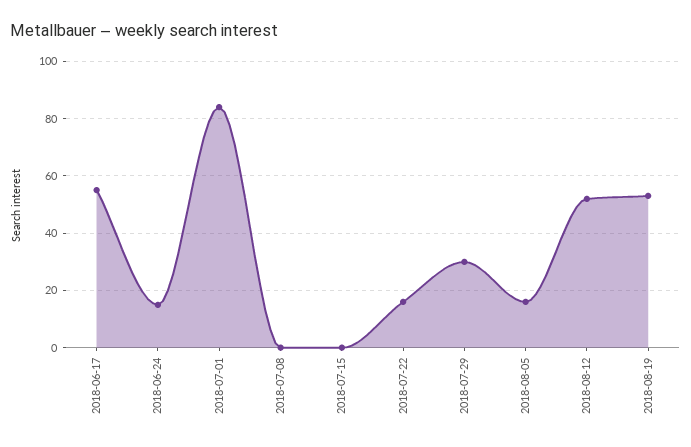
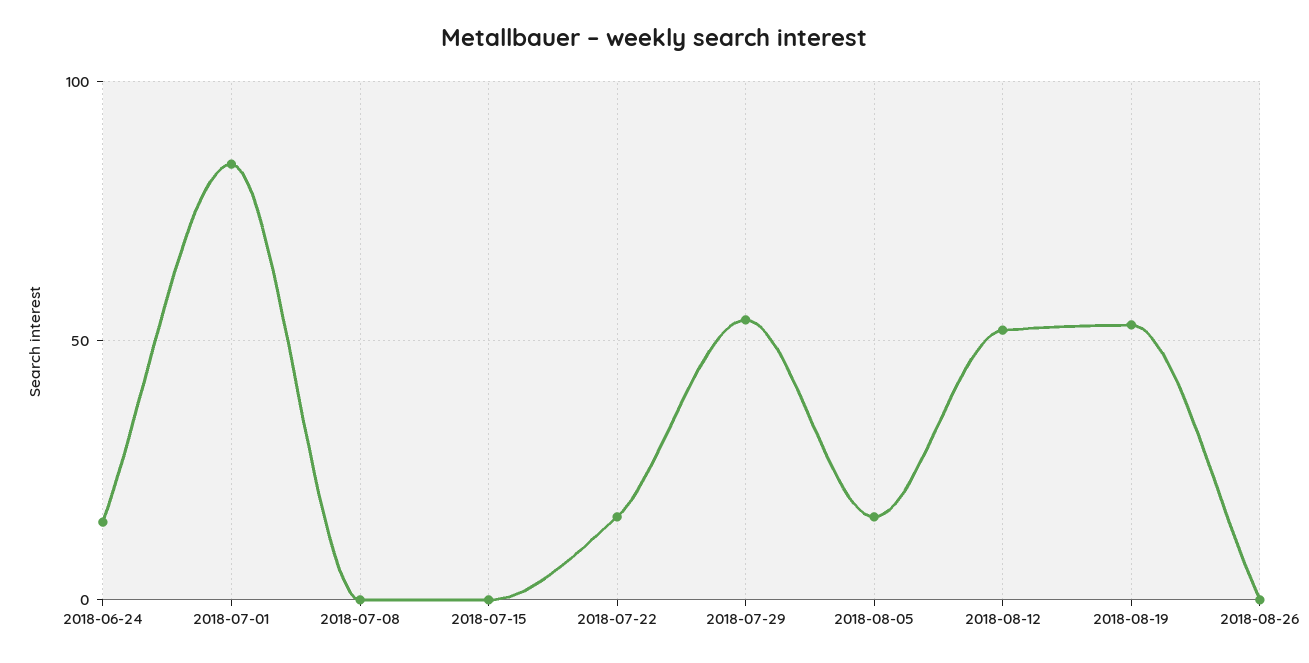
2018-06-17: 55 -> none
2018-07-29: 30 -> 55
2018-08-26: none -> 0

